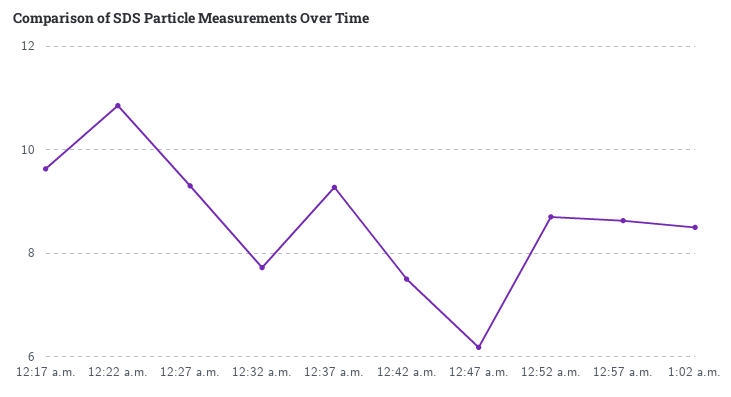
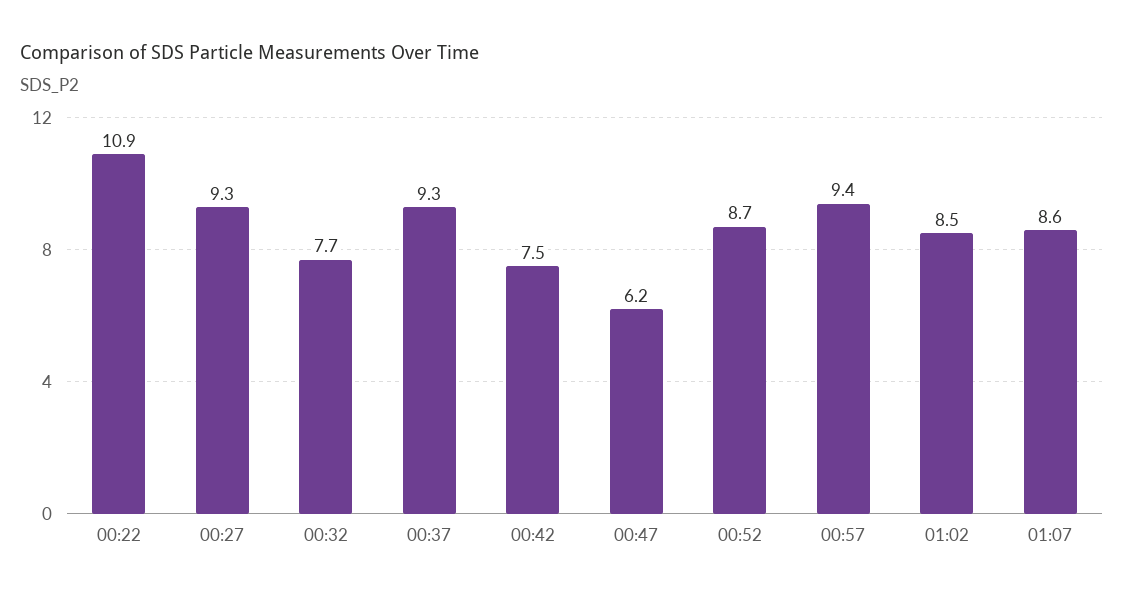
12:17 a.m.: 9.6 -> none
12:57 a.m.: 8.6 -> 9.4
01:07: none -> 8.6

